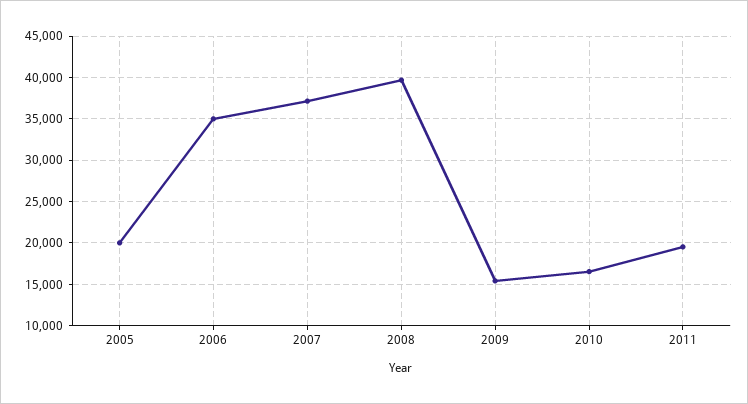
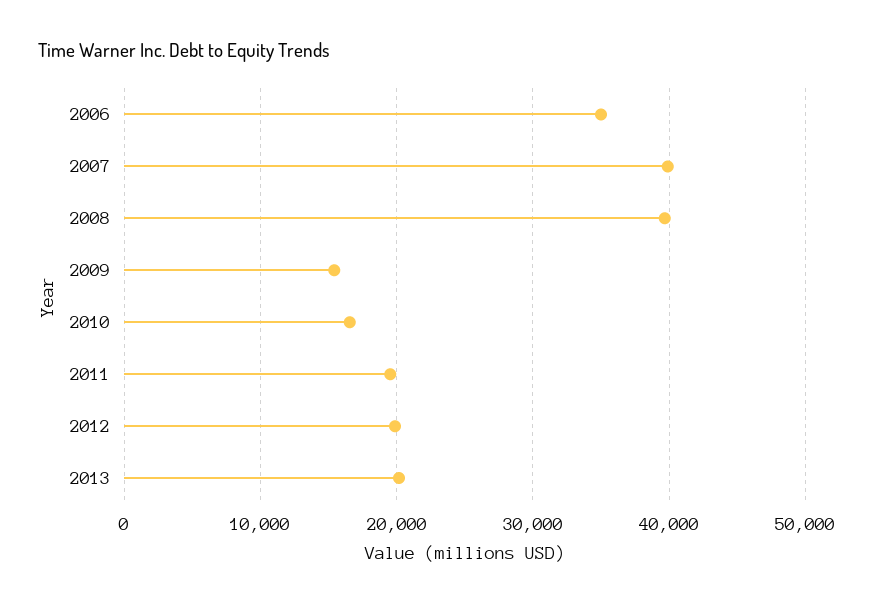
2005: 20000 -> none
2007: 37000 -> 40000
2012: none -> 20000
2013: none -> 20000

